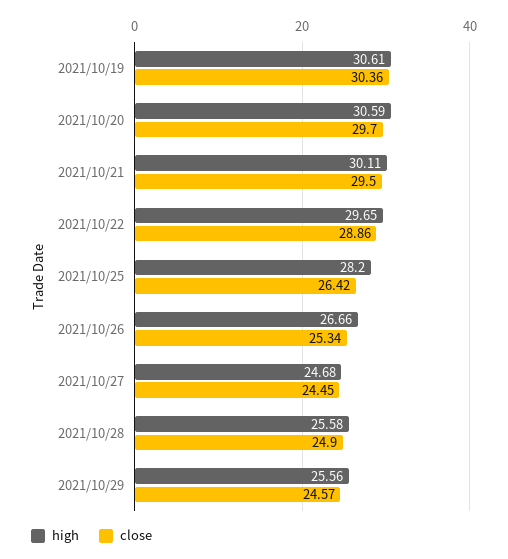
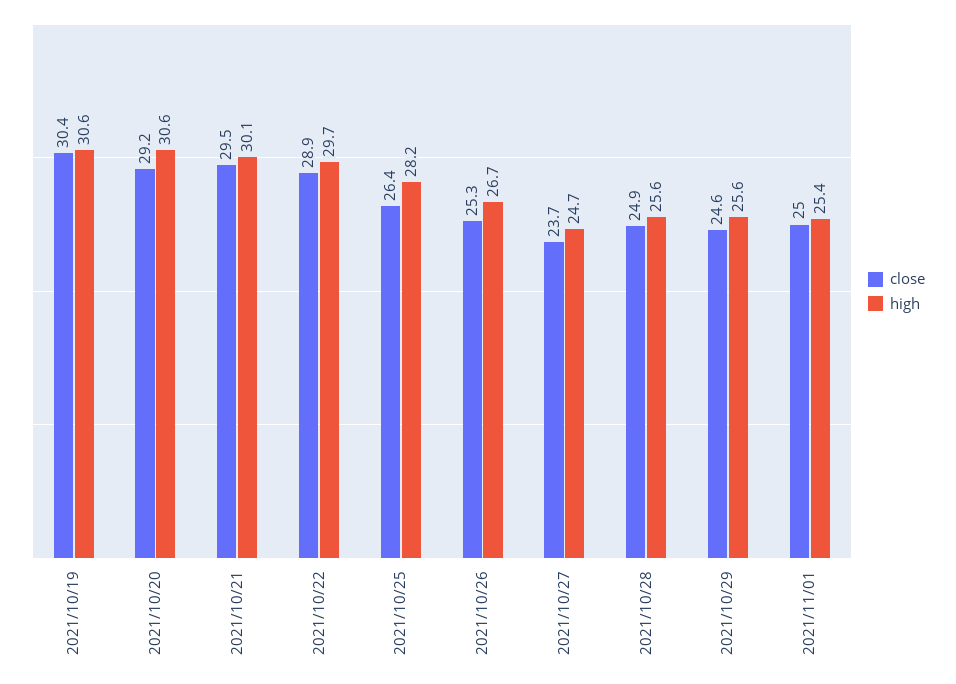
close, 2021/10/20: 29.7 -> 29.2
close, 2021/10/27: 24.45 -> 23.7
close, 2021/11/01: none -> 25
high, 2021/11/01: none -> 25.4

